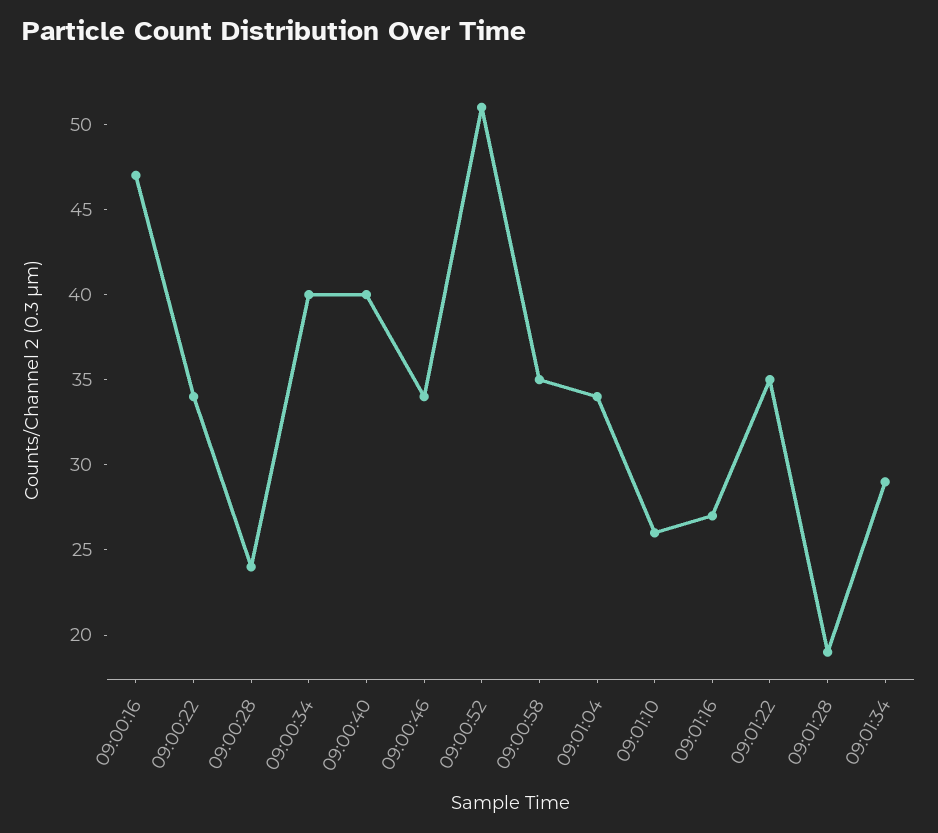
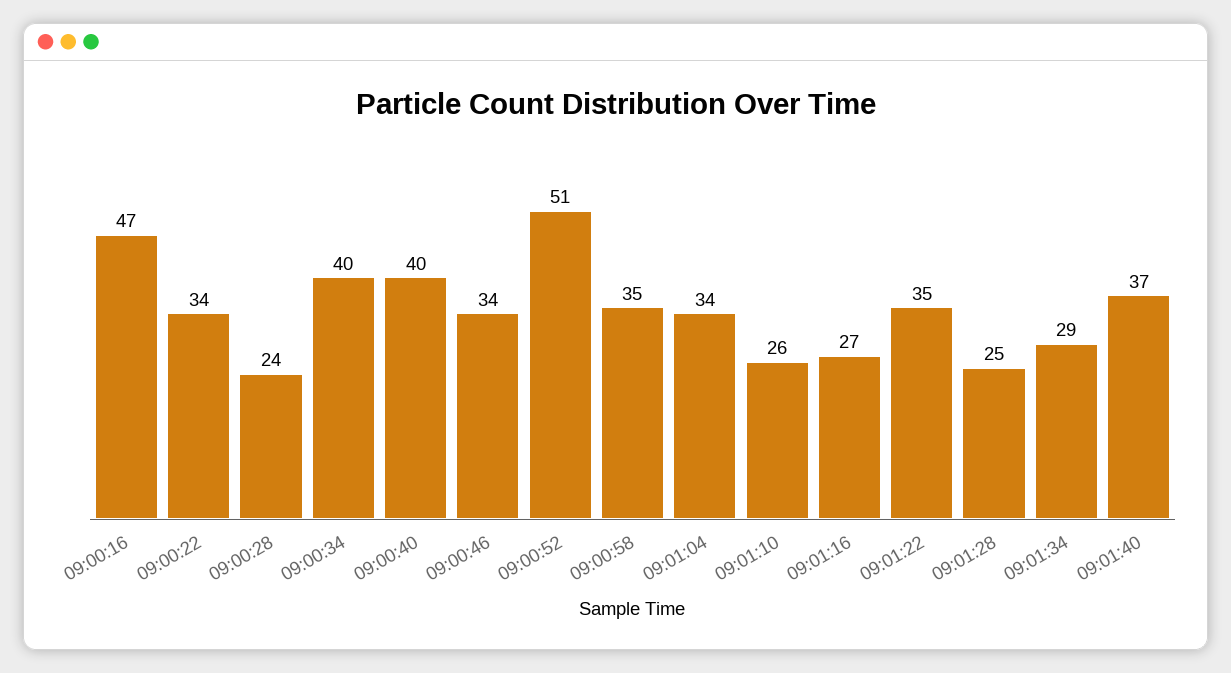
09:01:28: 19 -> 25
09:01:40: none -> 37

